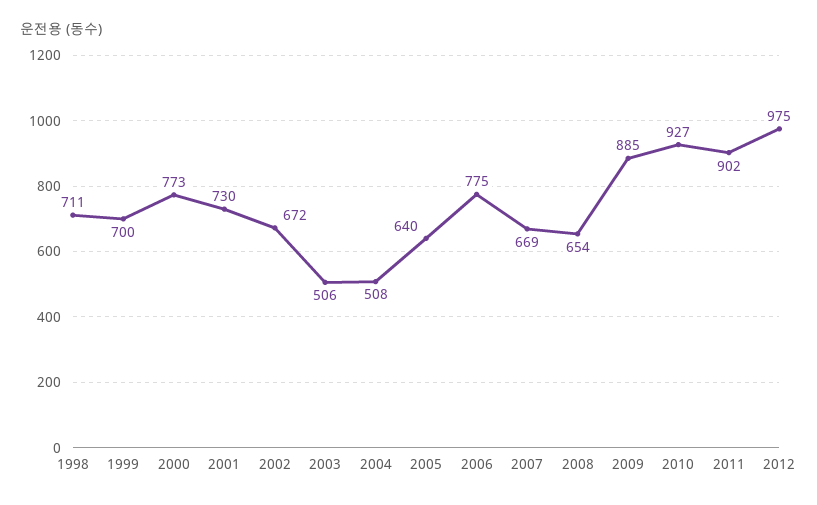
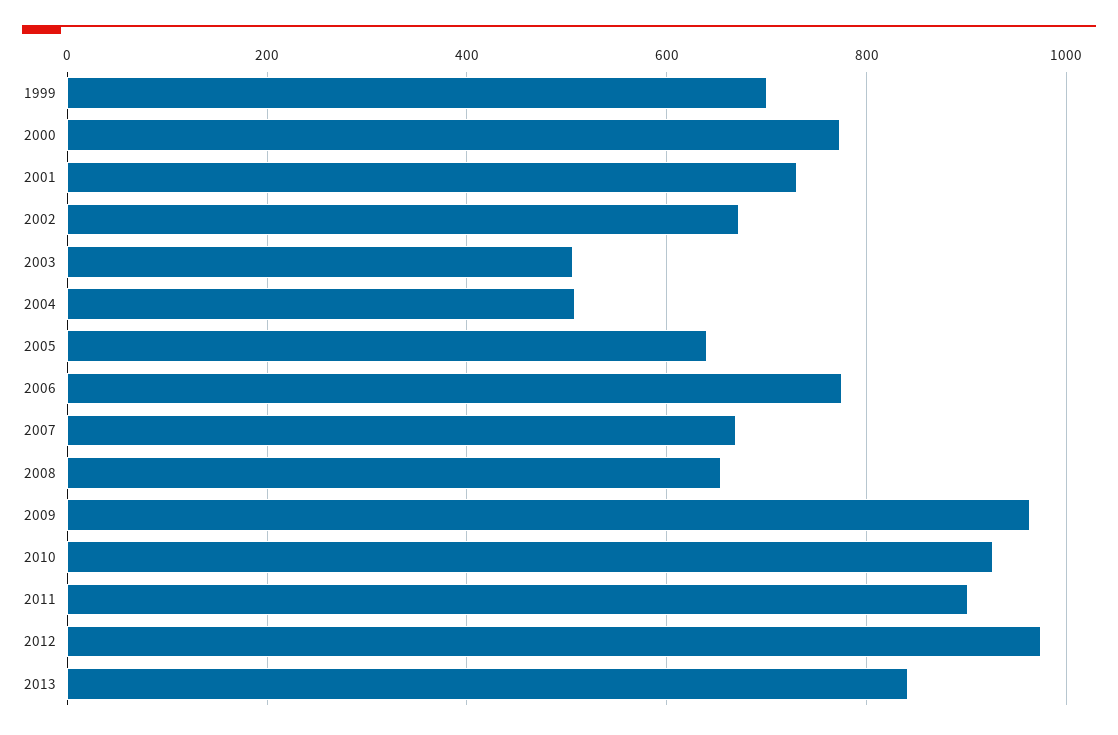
1998: 711 -> none
2009: 885 -> 960
2013: none -> 840

